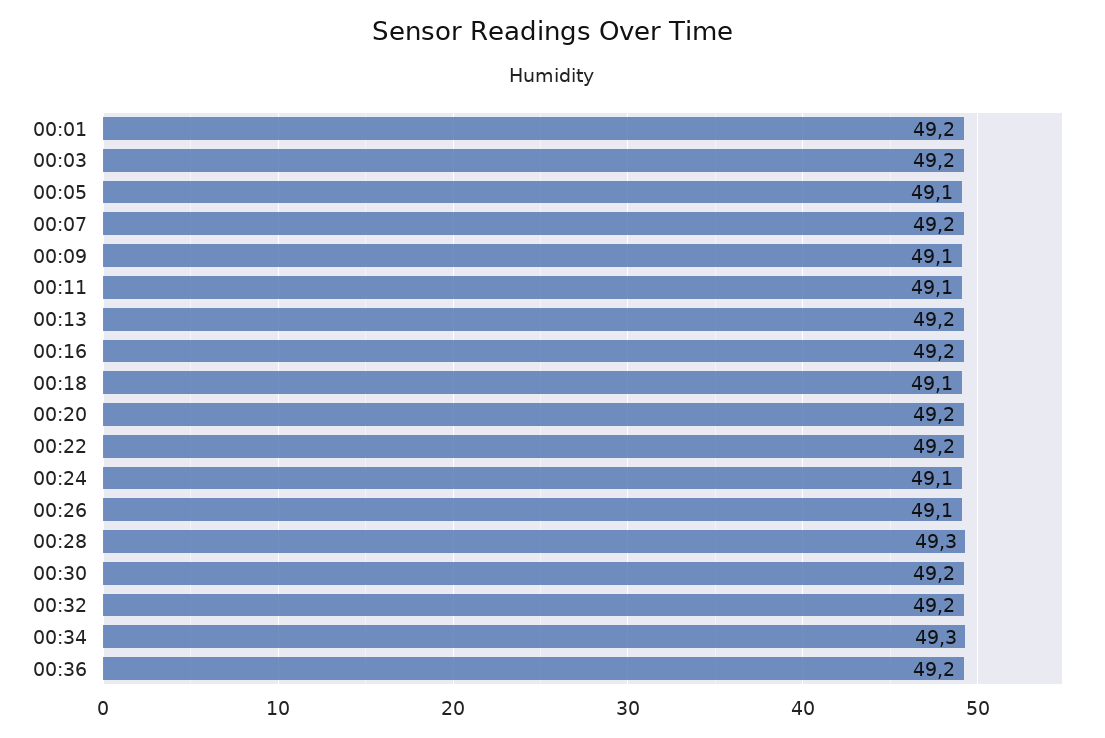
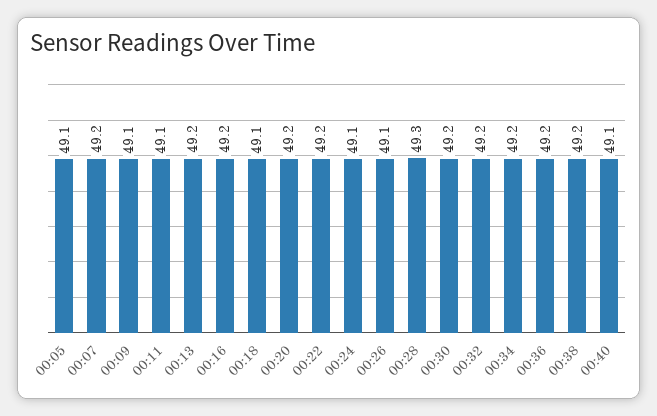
00:01: 49.2 -> none
00:03: 49.2 -> none
00:34: 49.3 -> 49.2
00:38: none -> 49.2
00:40: none -> 49.1

